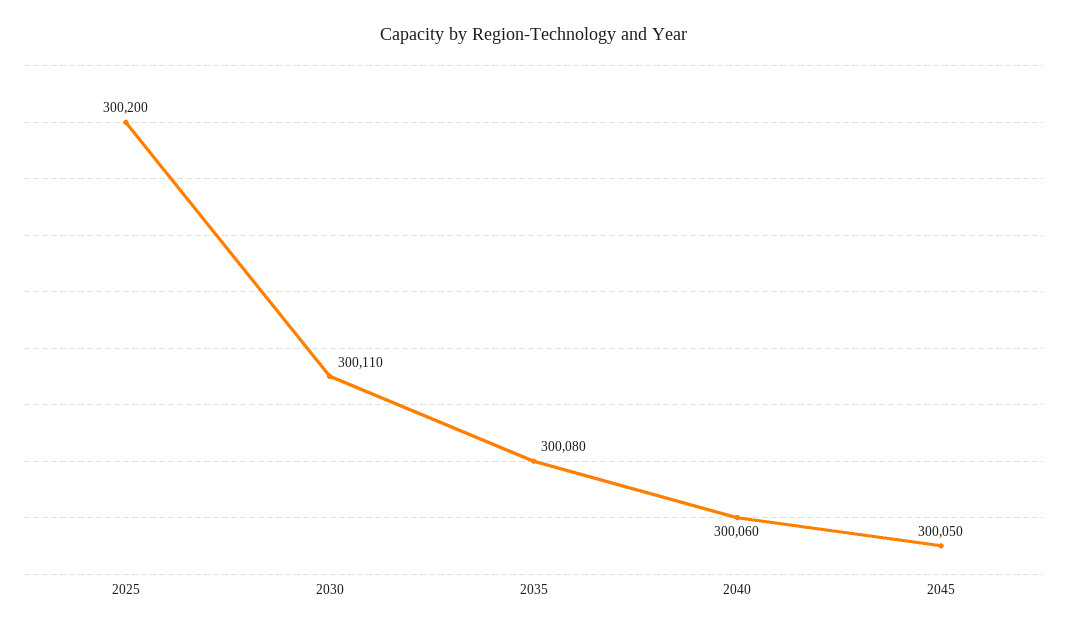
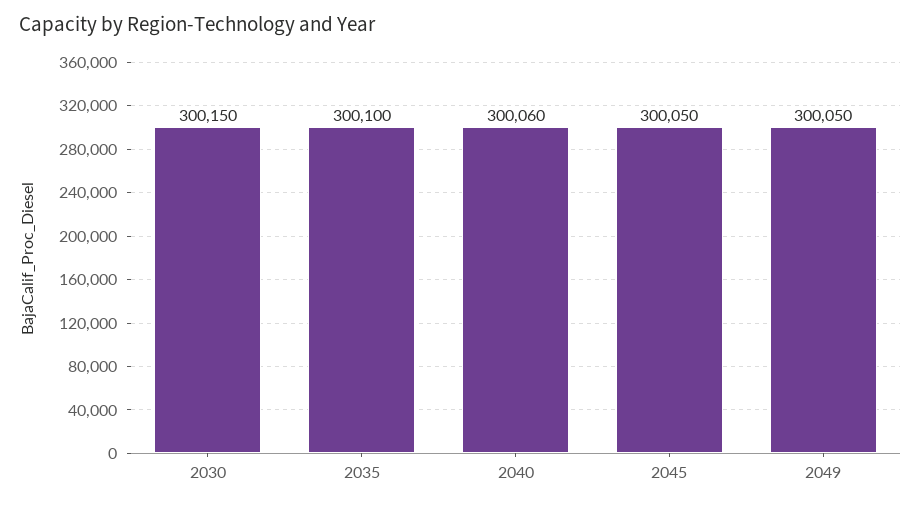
2025: 300200 -> none
2030: 300110 -> 300150
2035: 300080 -> 300100
2049: none -> 300050

